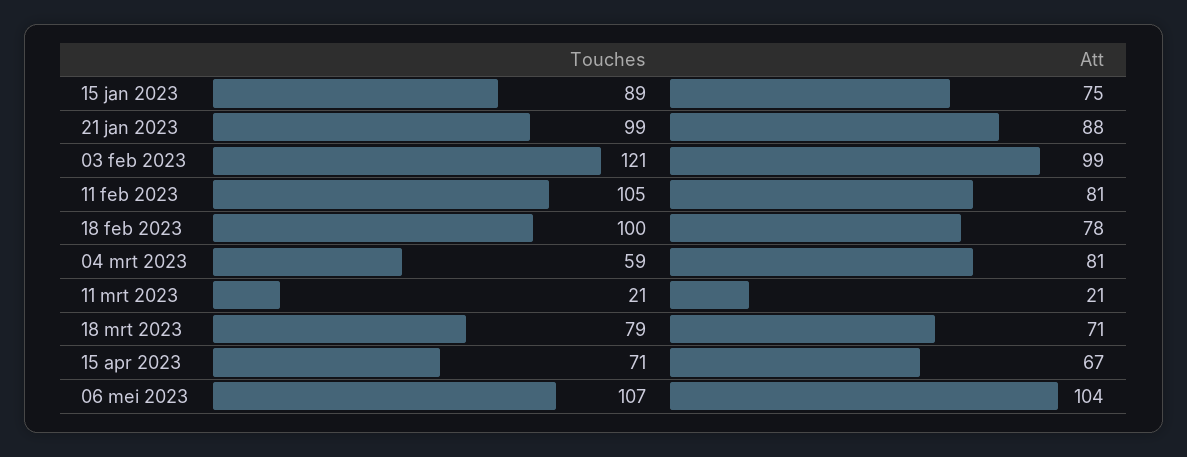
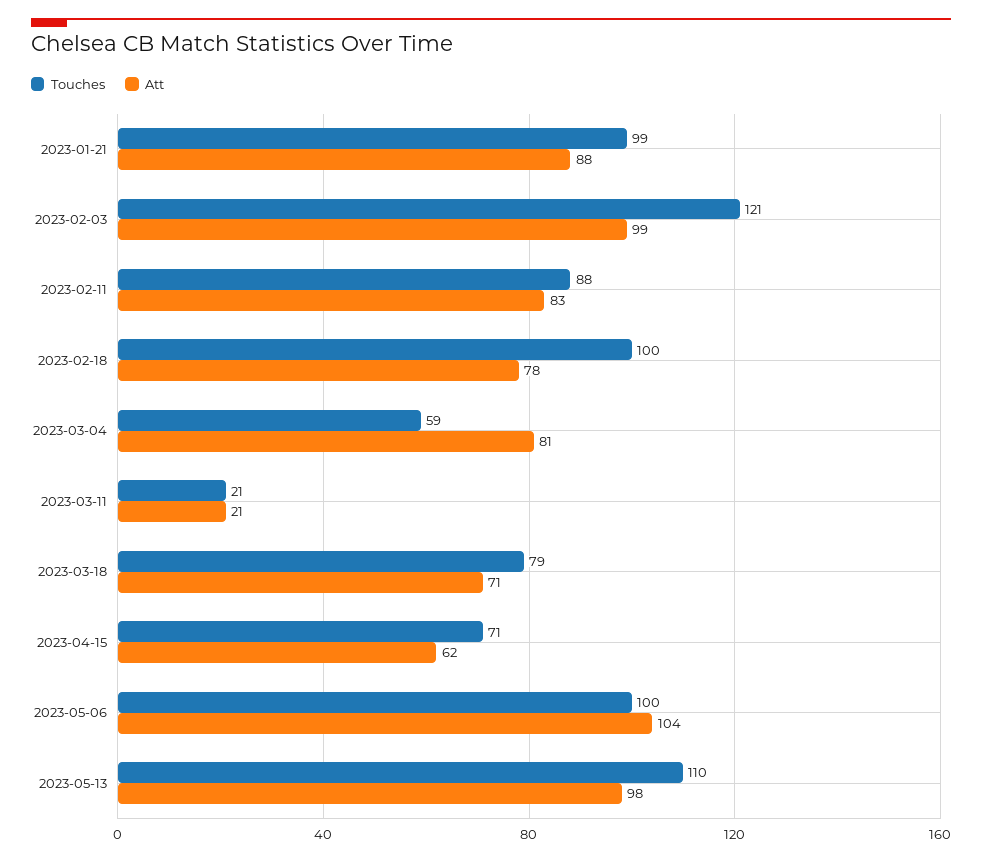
Touches, 15 jan 2023: 89 -> none
Att, 15 jan 2023: 75 -> none
Touches, 11 feb 2023: 105 -> 88
Att, 11 feb 2023: 81 -> 83
Att, 15 apr 2023: 67 -> 62
Touches, 06 mei 2023: 107 -> 100
Touches, 2023-05-13: none -> 110
Att, 2023-05-13: none -> 98

